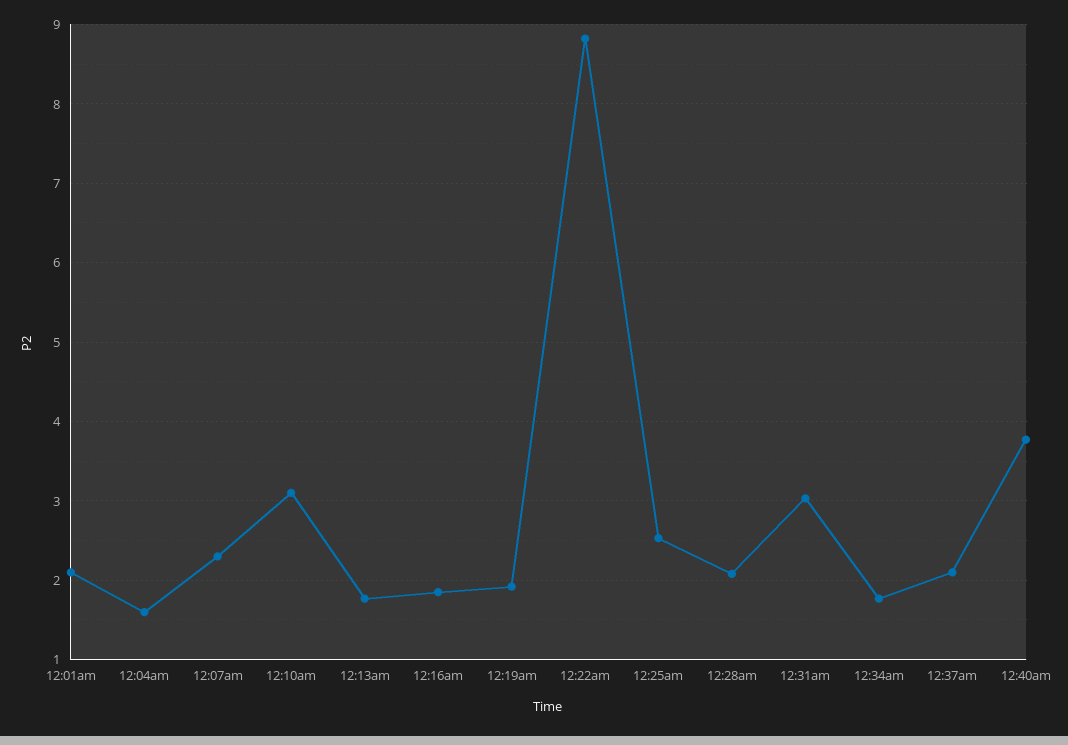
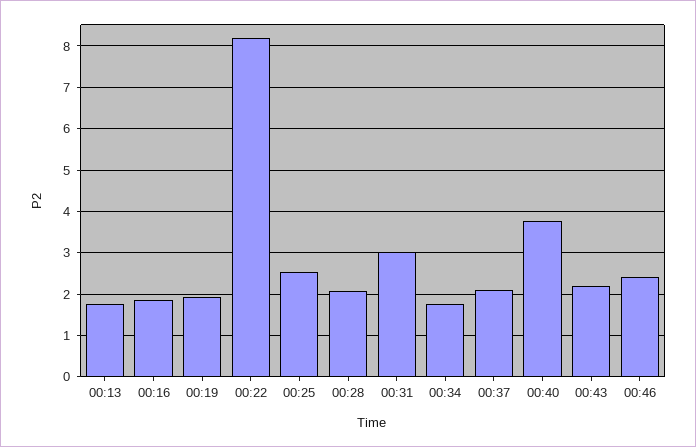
12:01am: 2.1 -> none
12:04am: 1.6 -> none
12:07am: 2.3 -> none
12:10am: 3.1 -> none
12:22am: 8.8 -> 8.2
00:43: none -> 2.2
00:46: none -> 2.4

